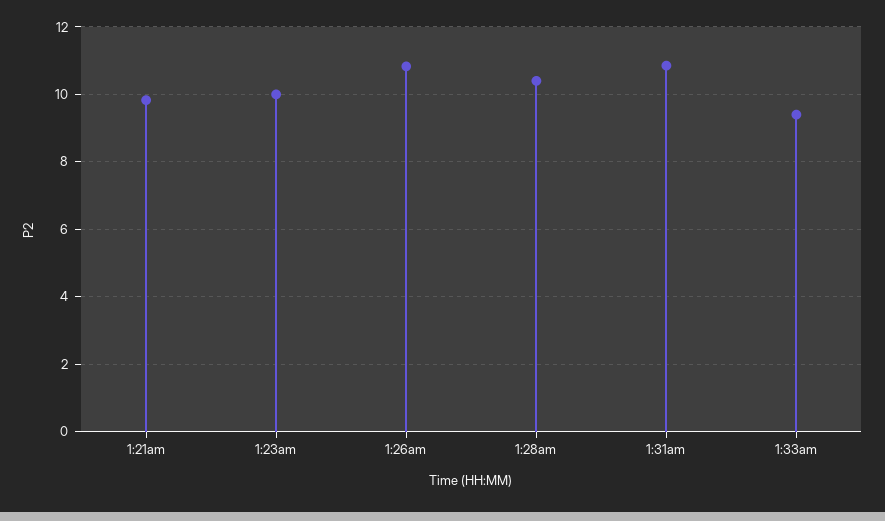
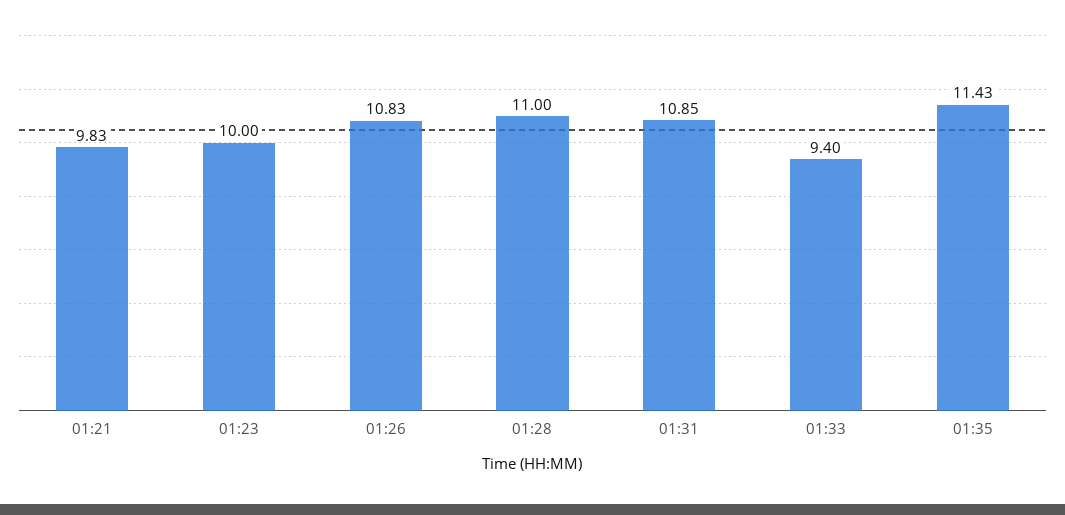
1:28am: 10.4 -> 11
01:35: none -> 11.43

